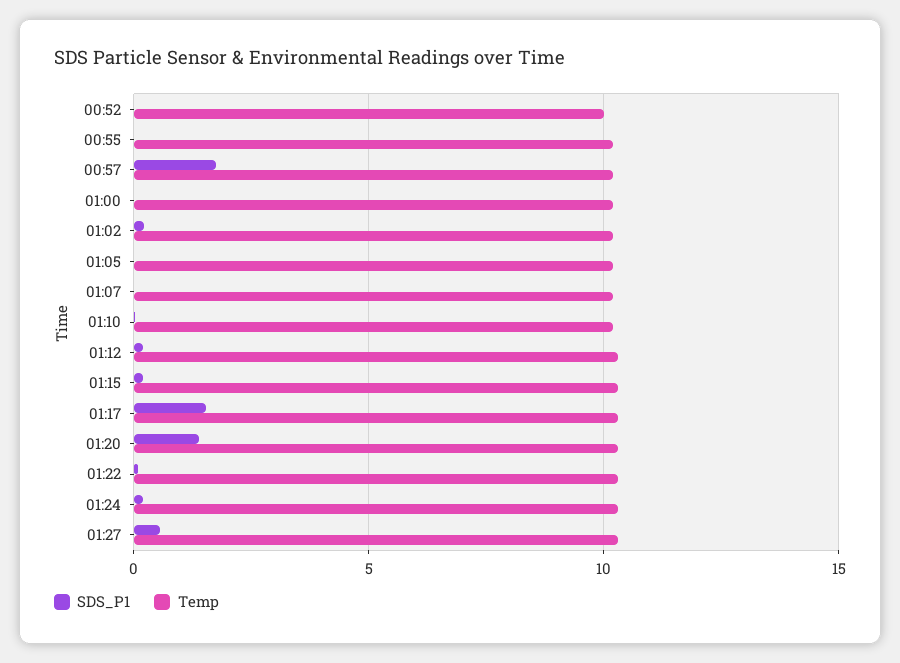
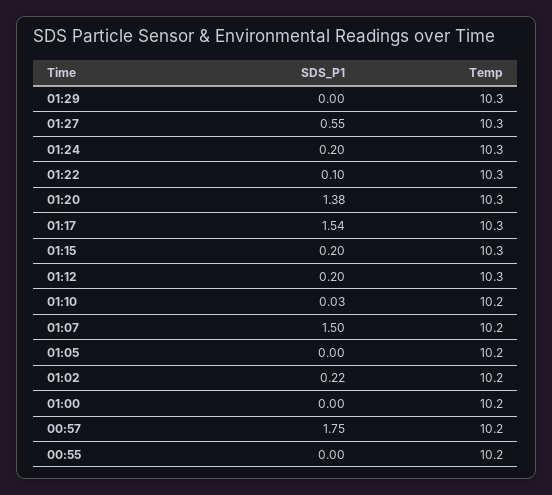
SDS_P1, 00:52: 0 -> none
Temp, 00:52: 10 -> none
SDS_P1, 01:07: 0 -> 1.5
SDS_P1, 01:29: none -> 0
Temp, 01:29: none -> 10.3

